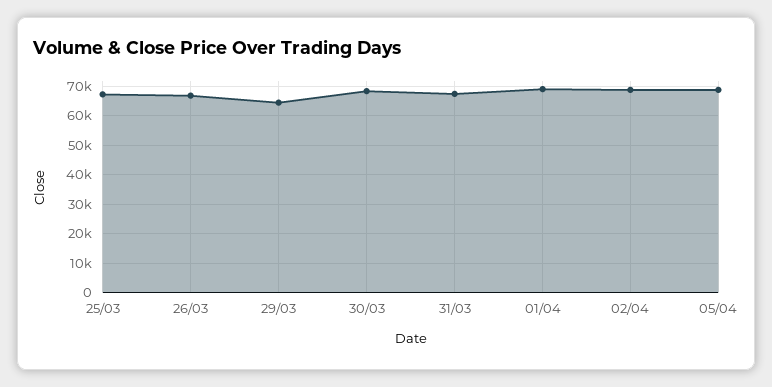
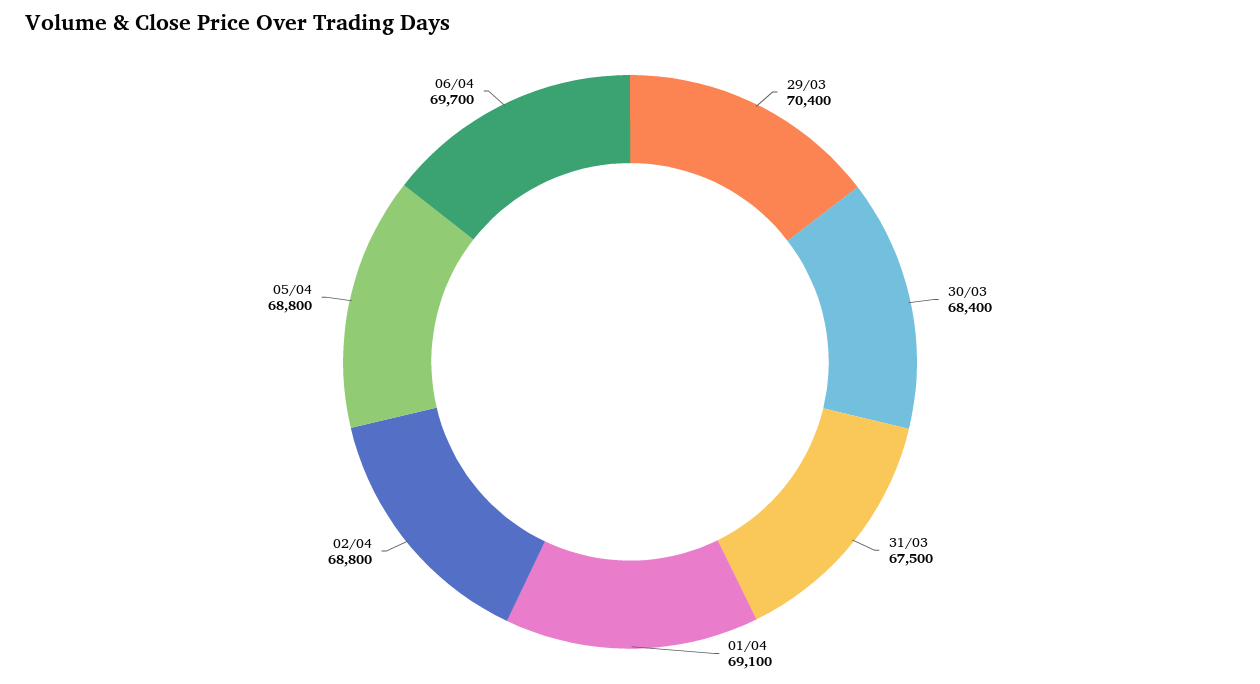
25/03: 67500 -> none
26/03: 67500 -> none
29/03: 65000 -> 70400
06/04: none -> 69700

